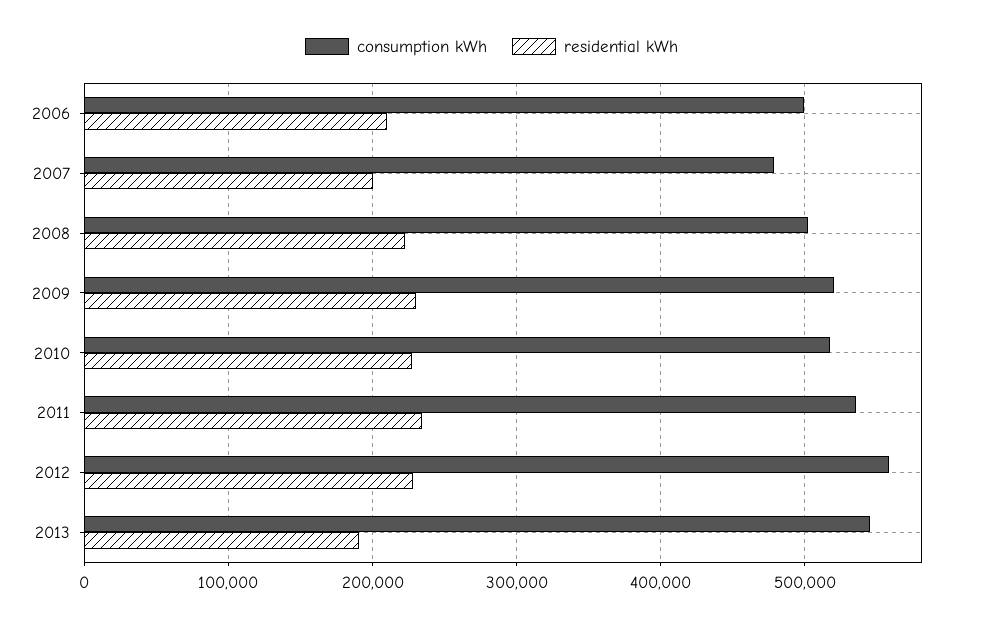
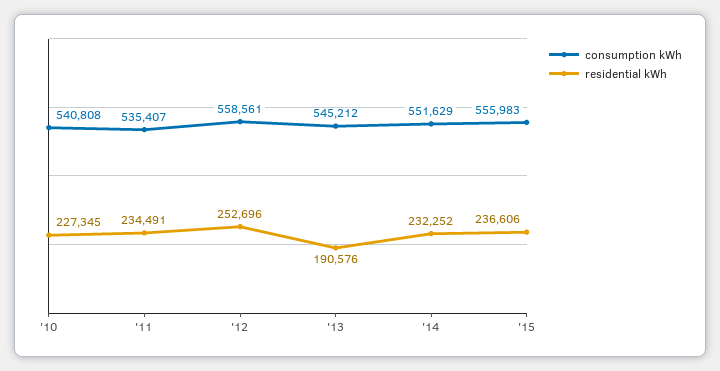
consumption kWh, 2006: 500000 -> none
residential kWh, 2006: 210000 -> none
consumption kWh, 2007: 480000 -> none
residential kWh, 2007: 200000 -> none
consumption kWh, 2008: 500000 -> none
residential kWh, 2008: 220000 -> none
consumption kWh, 2009: 520000 -> none
residential kWh, 2009: 230000 -> none
consumption kWh, 2010: 520000 -> 540808
residential kWh, 2012: 230000 -> 252696
consumption kWh, '14: none -> 551629
residential kWh, '14: none -> 232252
consumption kWh, '15: none -> 555983
residential kWh, '15: none -> 236606

